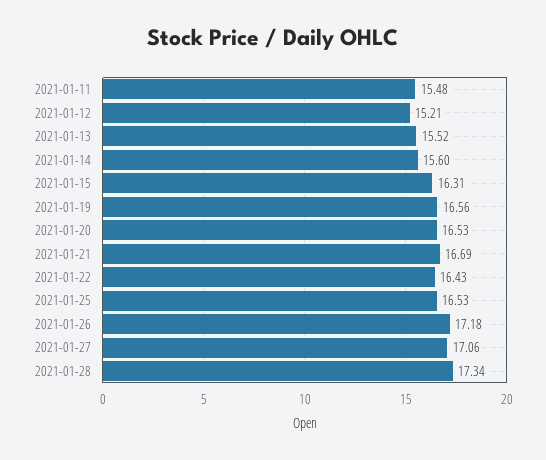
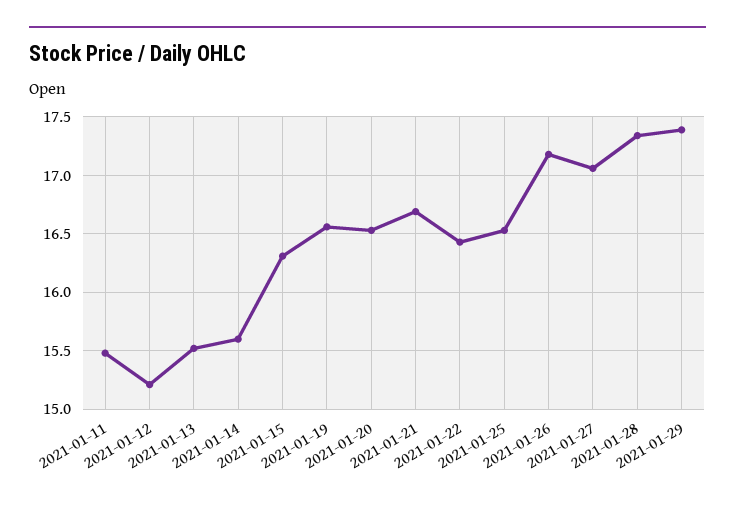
2021-01-29: none -> 17.4

